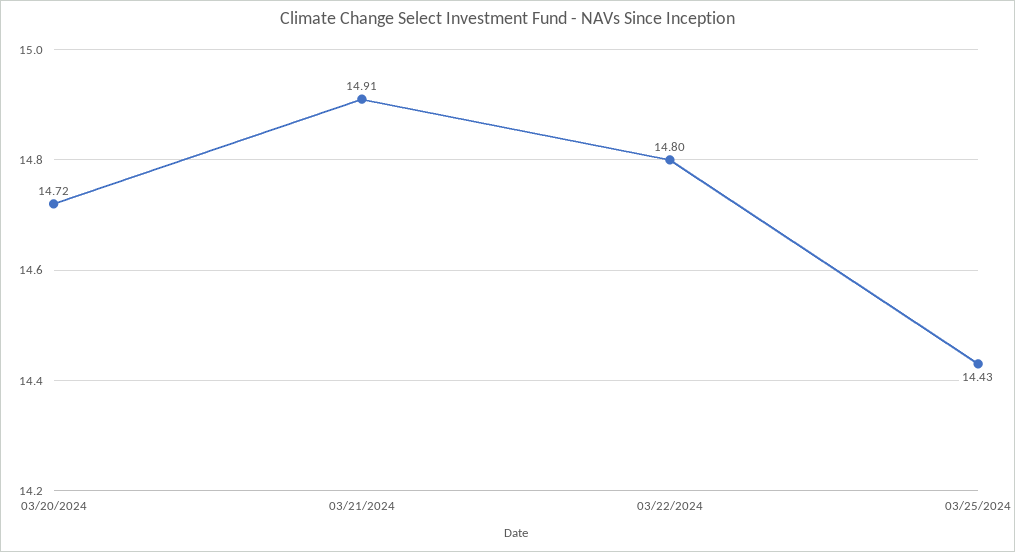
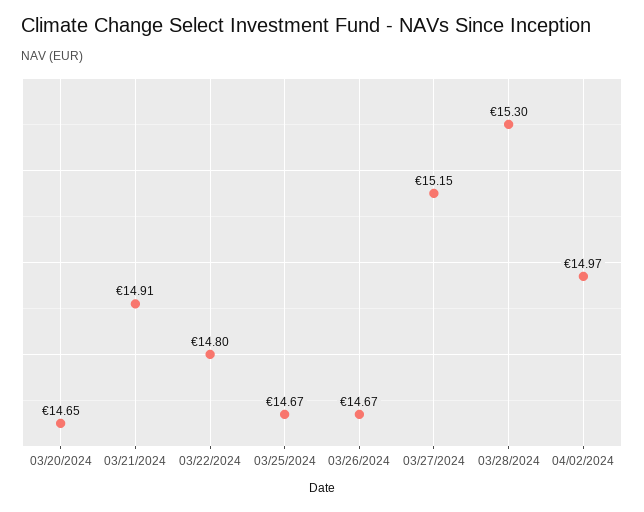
03/20/2024: 14.72 -> 14.65
03/25/2024: 14.43 -> 14.67
03/26/2024: none -> 14.67
03/27/2024: none -> 15.15
03/28/2024: none -> 15.3
04/02/2024: none -> 14.97

